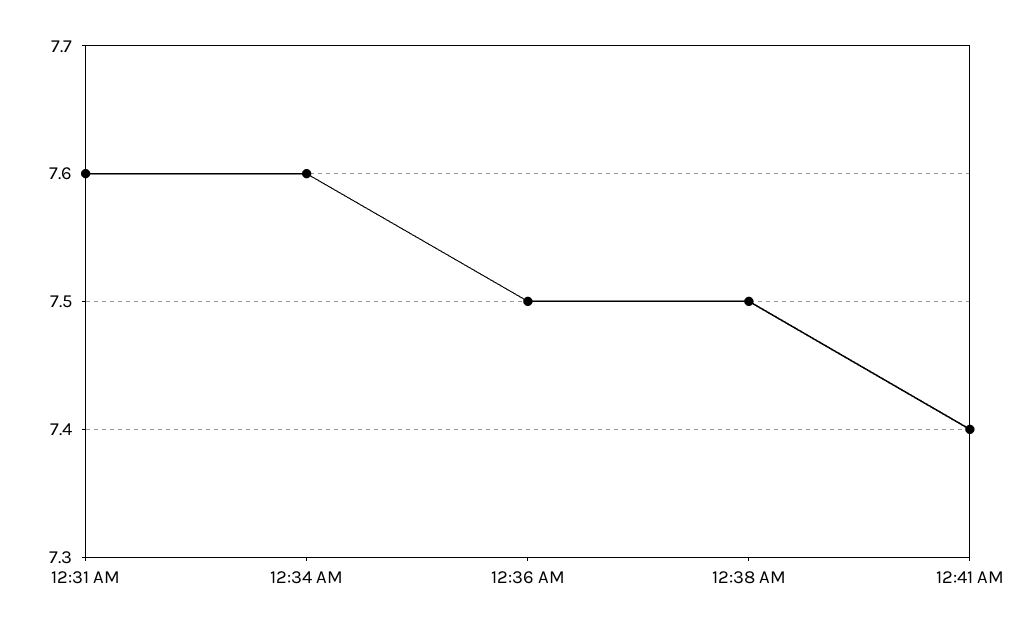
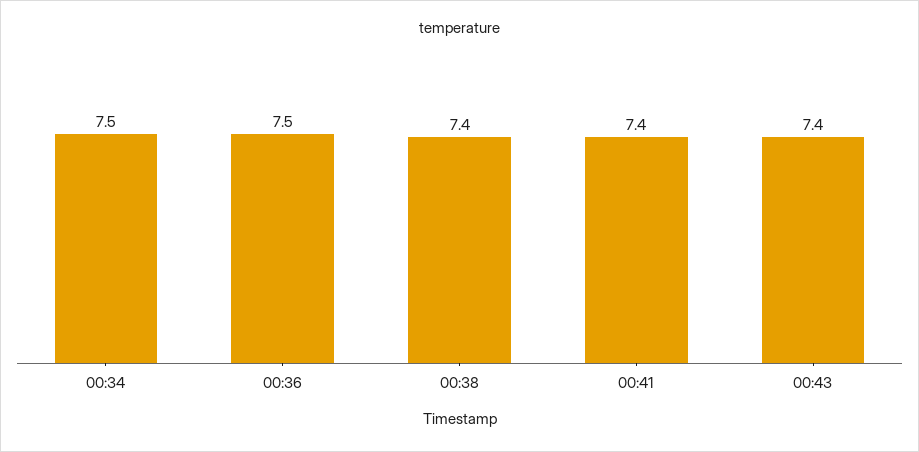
12:31 AM: 7.6 -> none
12:34 AM: 7.6 -> 7.5
12:38 AM: 7.5 -> 7.4
00:43: none -> 7.4

